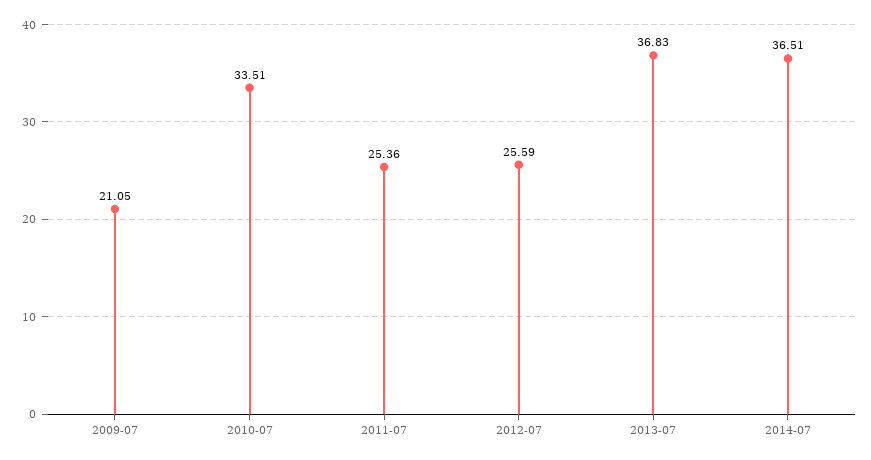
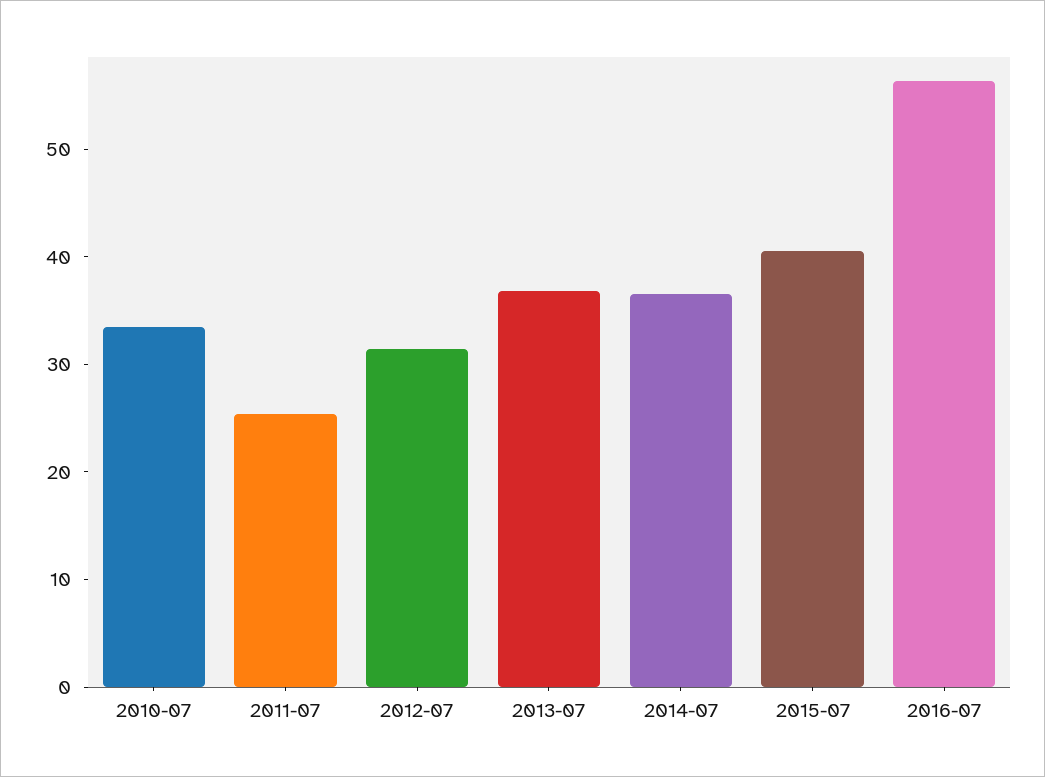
2009-07: 21.05 -> none
2012-07: 25.59 -> 32
2015-07: none -> 40
2016-07: none -> 56

